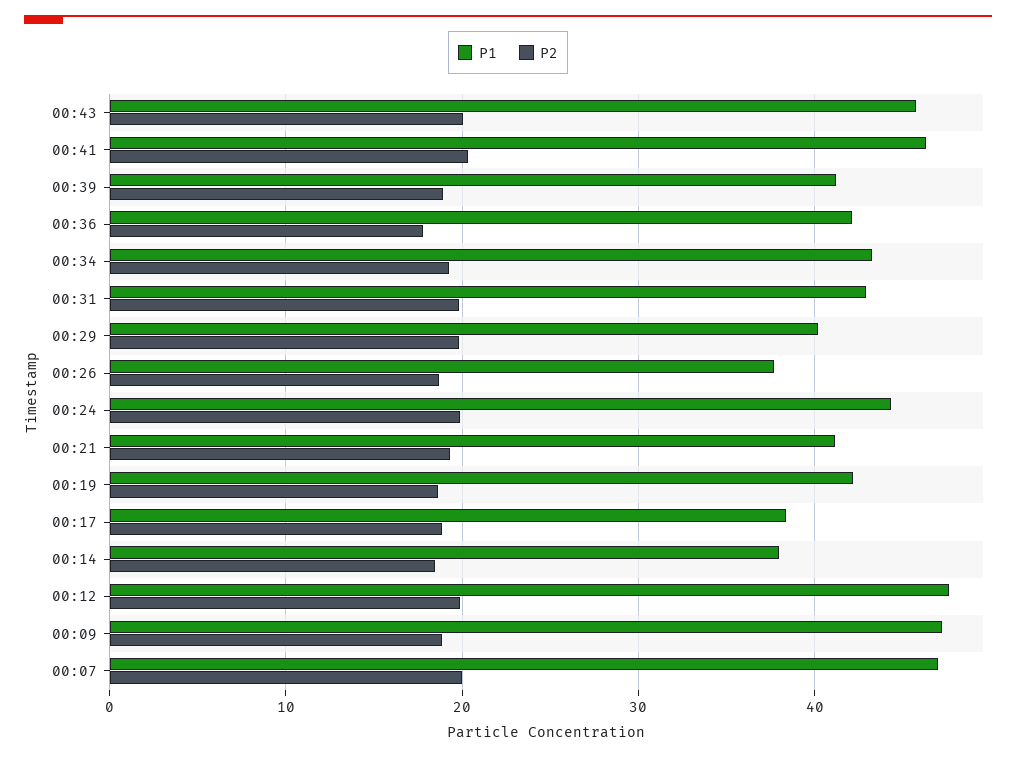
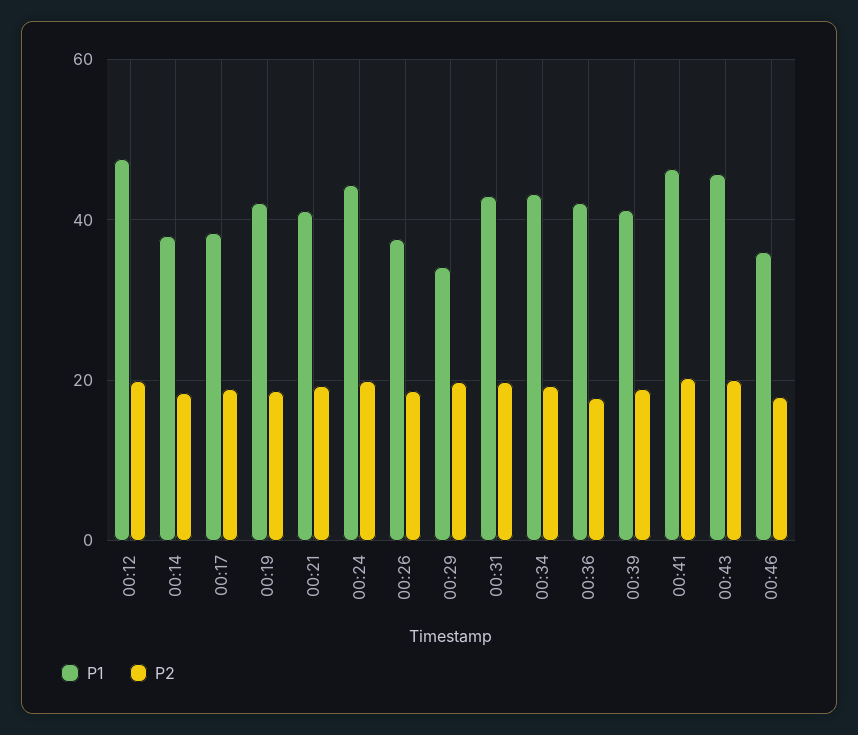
P1, 00:29: 40 -> 34
P1, 00:09: 47 -> none
P2, 00:09: 19 -> none
P1, 00:07: 47 -> none
P2, 00:07: 20 -> none
P1, 00:46: none -> 36
P2, 00:46: none -> 18

